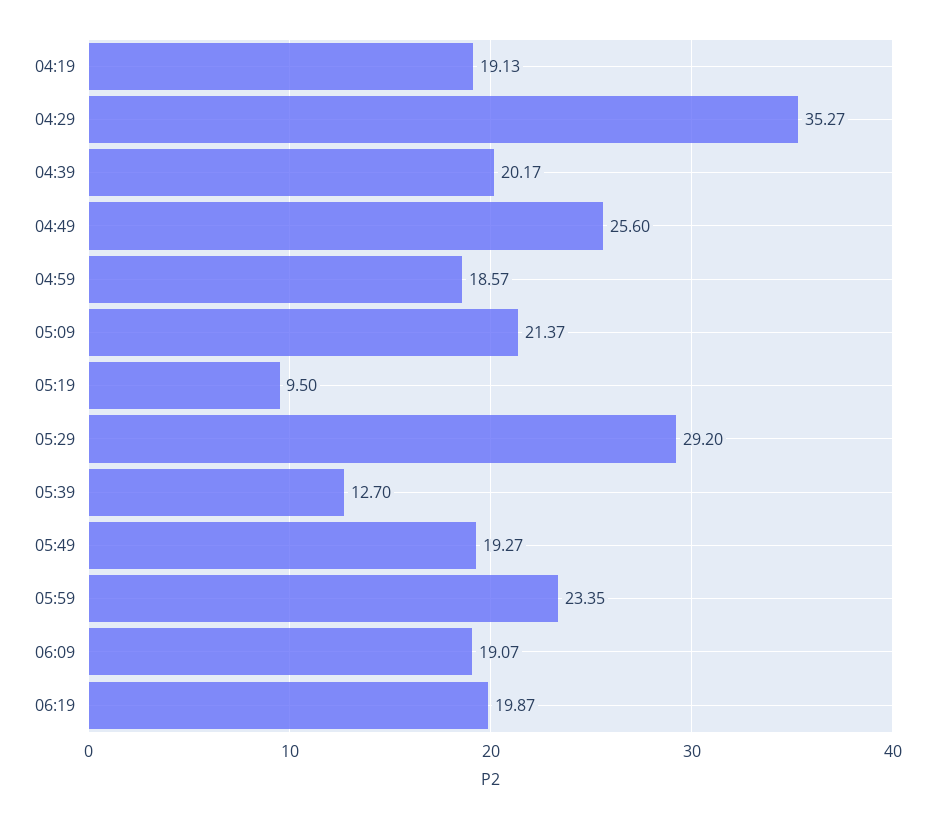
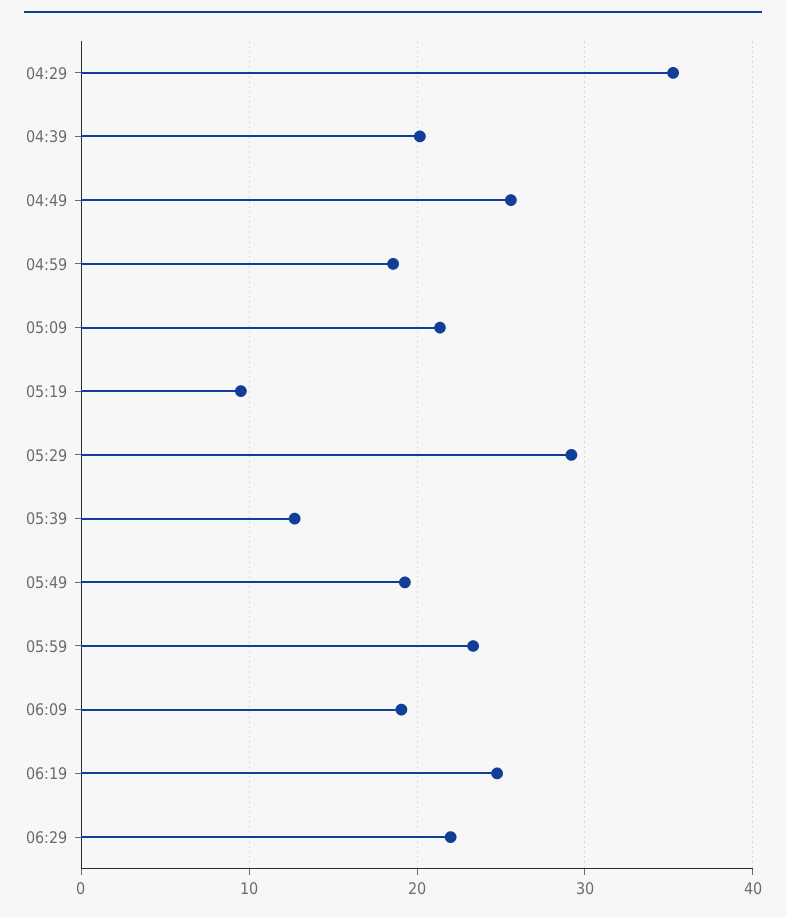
04:19: 19.13 -> none
06:19: 19.87 -> 25
06:29: none -> 22

